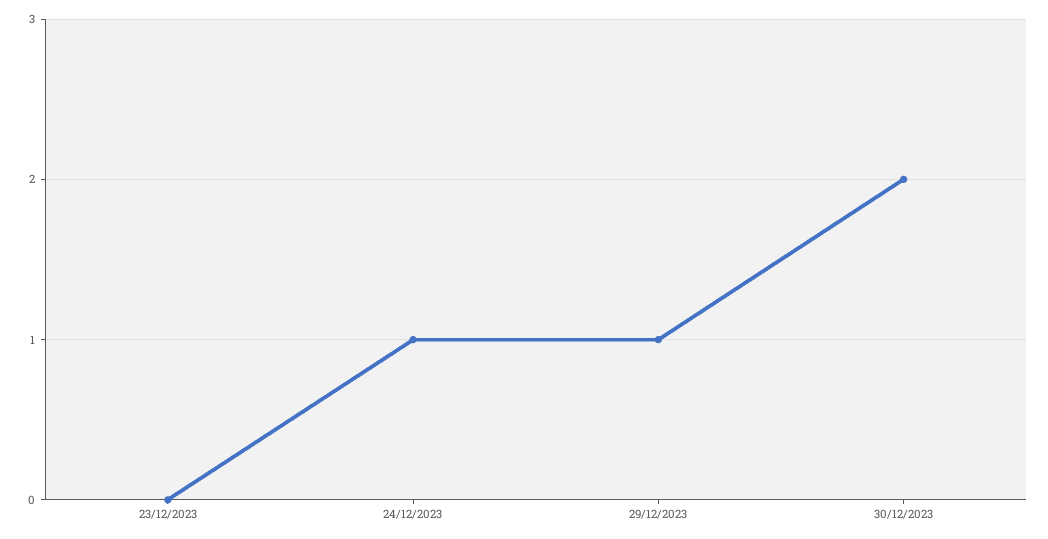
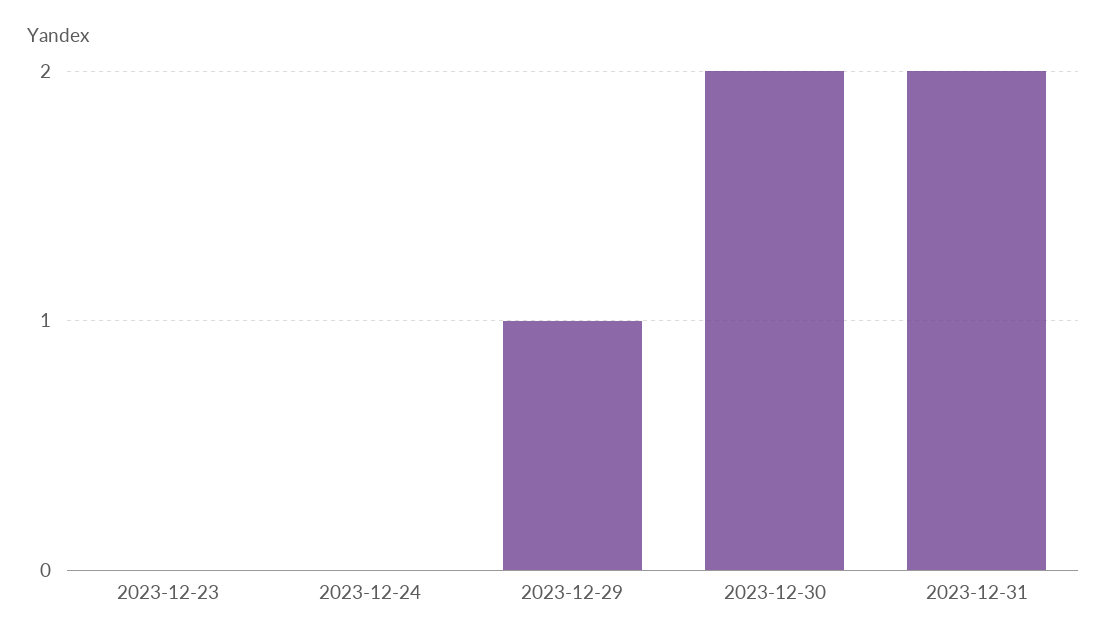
24/12/2023: 1 -> 0
2023-12-31: none -> 2

